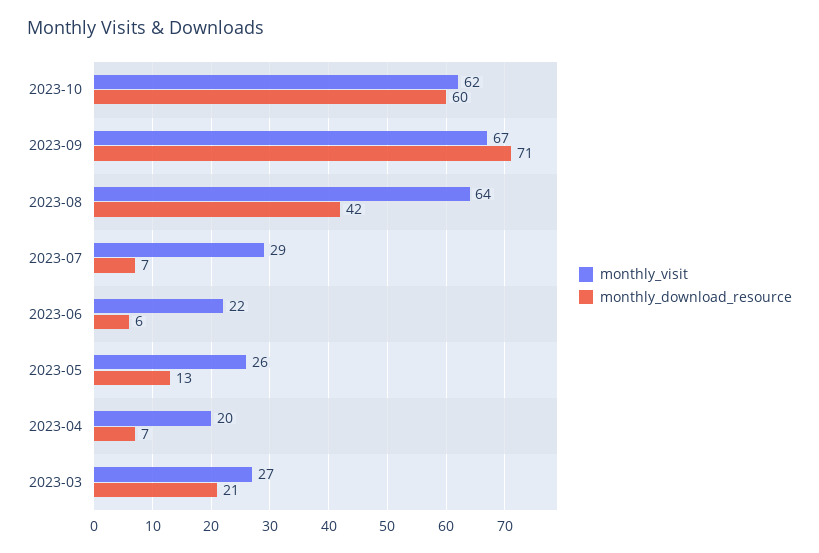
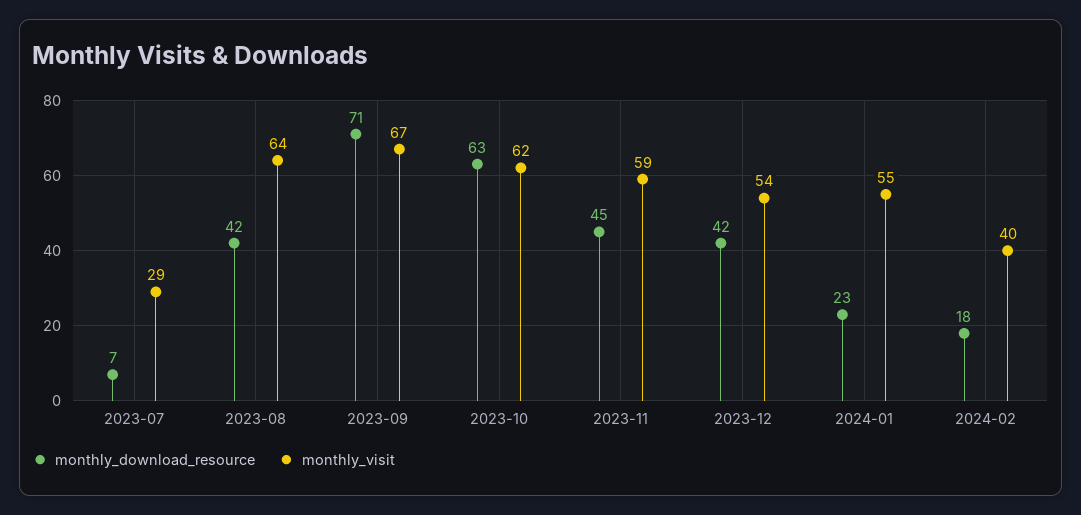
monthly_download_resource, 2023-10: 60 -> 63
monthly_visit, 2023-06: 22 -> none
monthly_download_resource, 2023-06: 6 -> none
monthly_visit, 2023-05: 26 -> none
monthly_download_resource, 2023-05: 13 -> none
monthly_visit, 2023-04: 20 -> none
monthly_download_resource, 2023-04: 7 -> none
monthly_visit, 2023-03: 27 -> none
monthly_download_resource, 2023-03: 21 -> none
monthly_download_resource, 2023-11: none -> 45
monthly_visit, 2023-11: none -> 59
monthly_download_resource, 2023-12: none -> 42
monthly_visit, 2023-12: none -> 54
monthly_download_resource, 2024-01: none -> 23
monthly_visit, 2024-01: none -> 55
monthly_download_resource, 2024-02: none -> 18
monthly_visit, 2024-02: none -> 40

